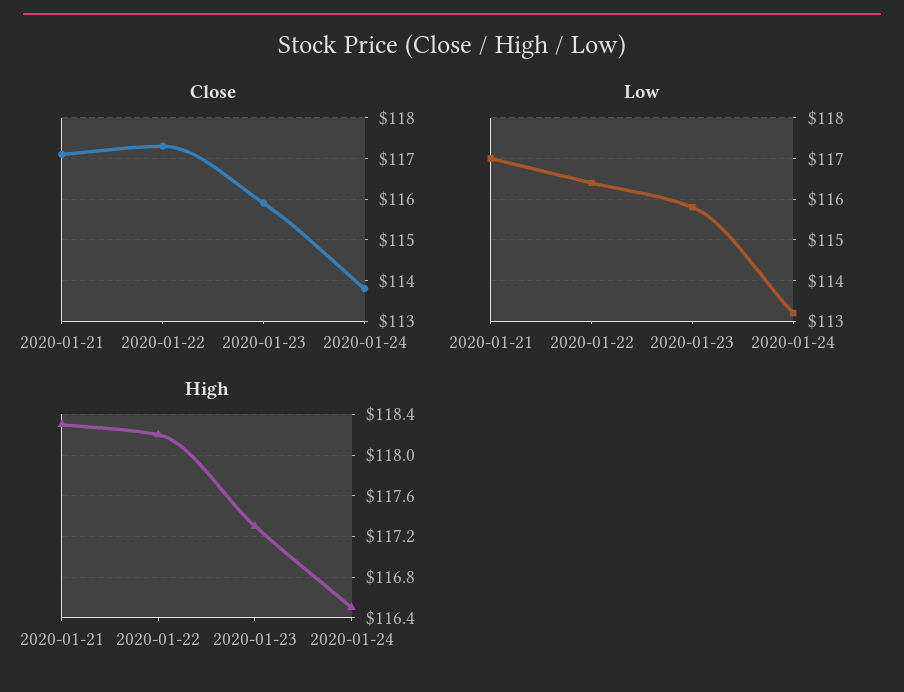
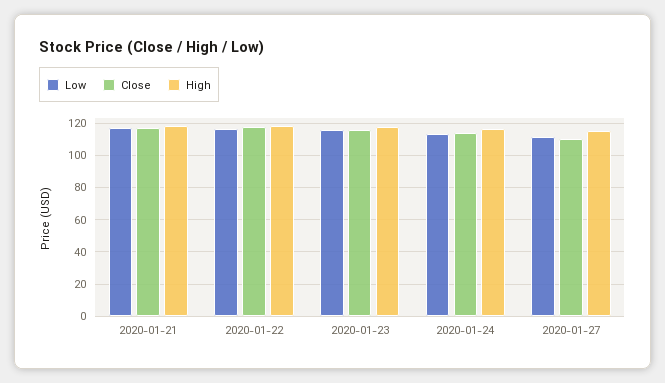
Low, 2020-01-27: none -> 110
Close, 2020-01-27: none -> 110
High, 2020-01-27: none -> 115

